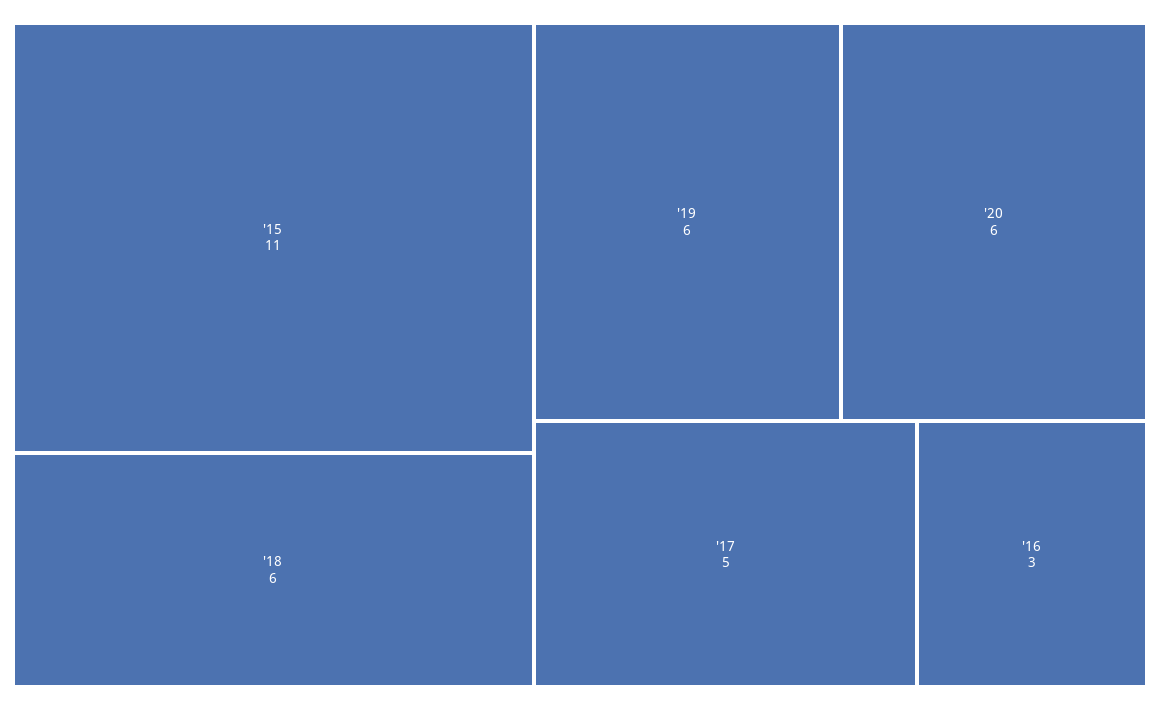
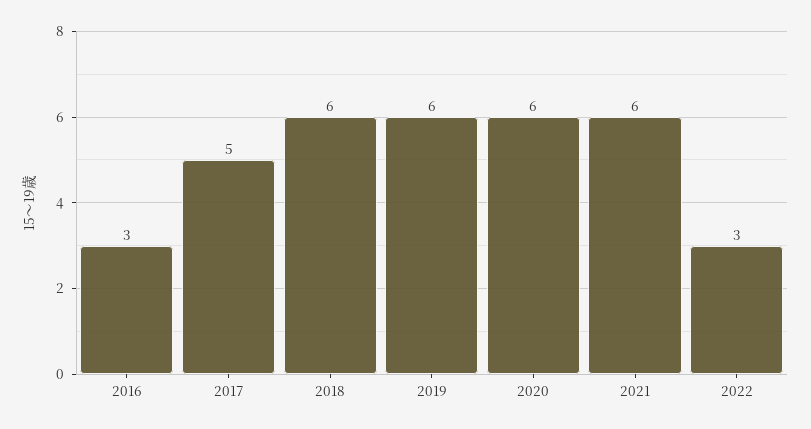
'15: 11 -> none
2021: none -> 6
2022: none -> 3

